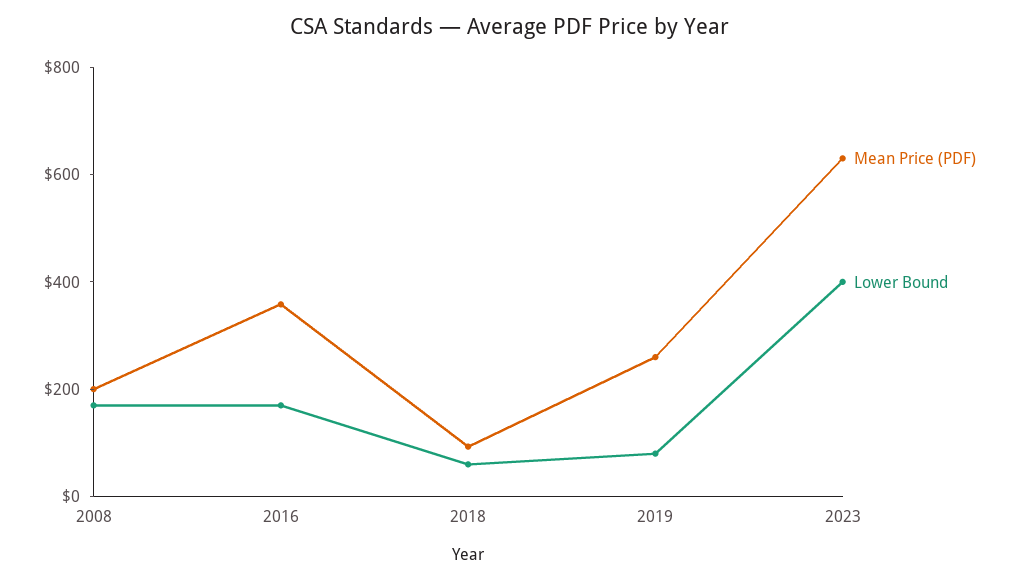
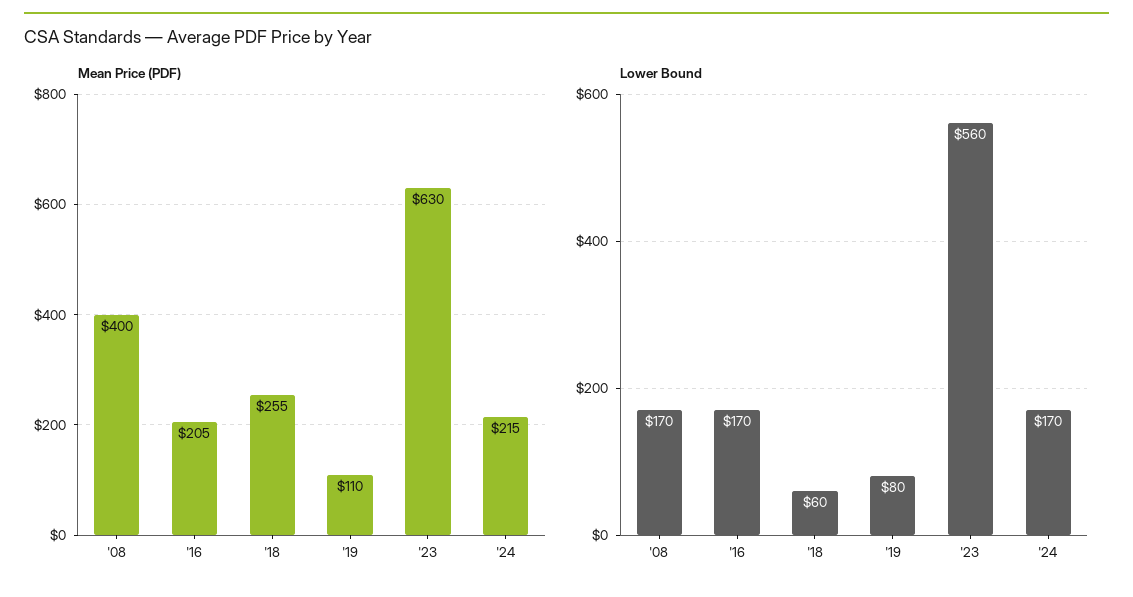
Mean Price (PDF), 2008: 200 -> 400
Mean Price (PDF), 2016: 350 -> 205
Mean Price (PDF), 2018: 100 -> 255
Mean Price (PDF), 2019: 250 -> 110
Lower Bound, 2023: 400 -> 560
Mean Price (PDF), '24: none -> 215
Lower Bound, '24: none -> 170

